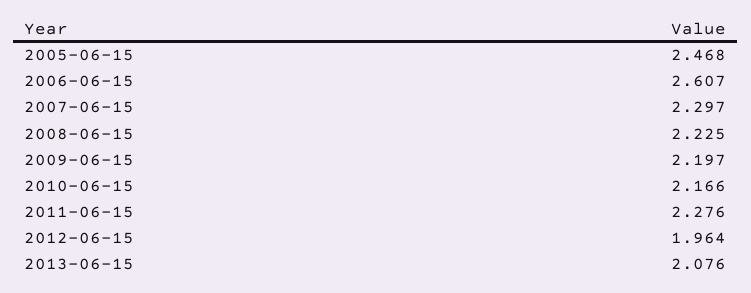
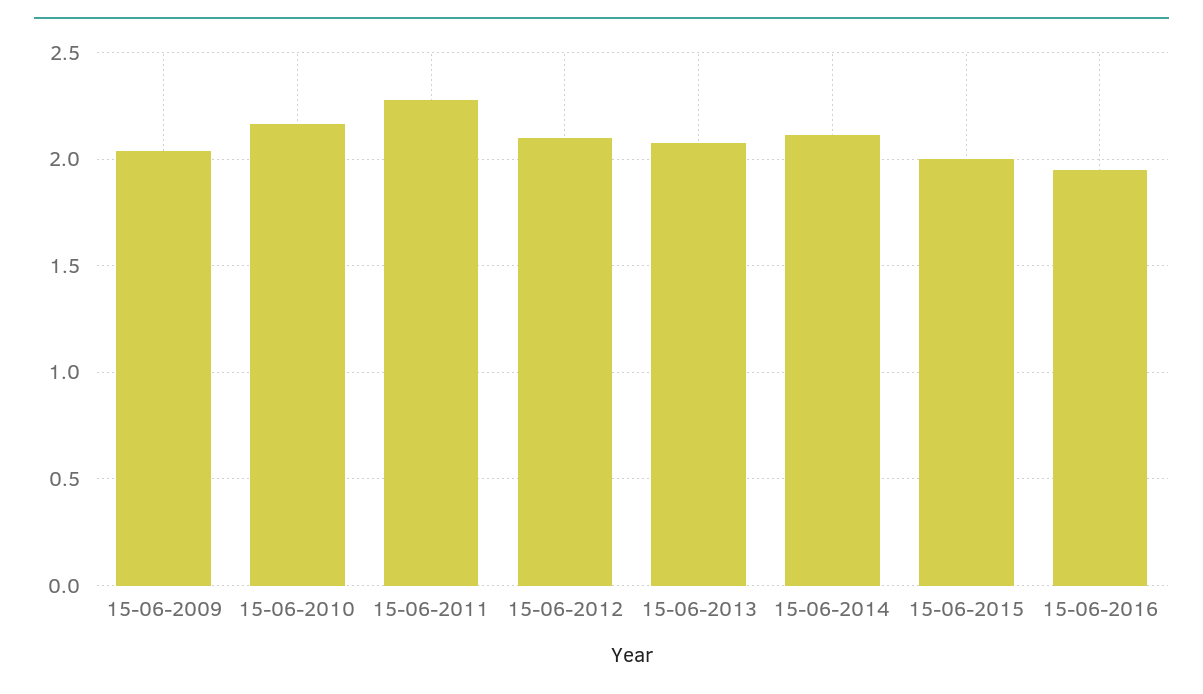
2005-06-15: 2.468 -> none
2006-06-15: 2.607 -> none
2007-06-15: 2.297 -> none
2008-06-15: 2.225 -> none
2009-06-15: 2.197 -> 2.05
2012-06-15: 1.964 -> 2.1
15-06-2014: none -> 2.1
15-06-2015: none -> 2
15-06-2016: none -> 1.95

